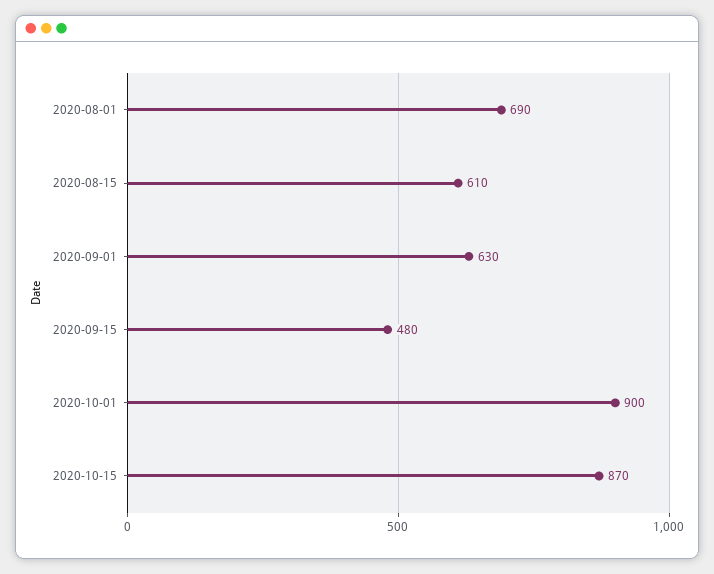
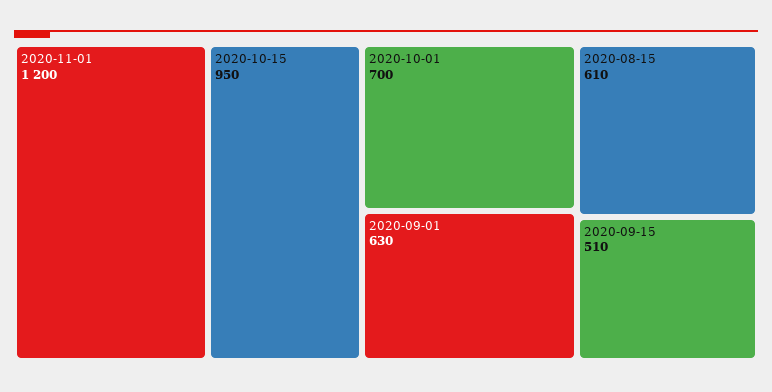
2020-08-01: 690 -> none
2020-09-15: 480 -> 510
2020-10-01: 900 -> 700
2020-10-15: 870 -> 950
2020-11-01: none -> 1200

